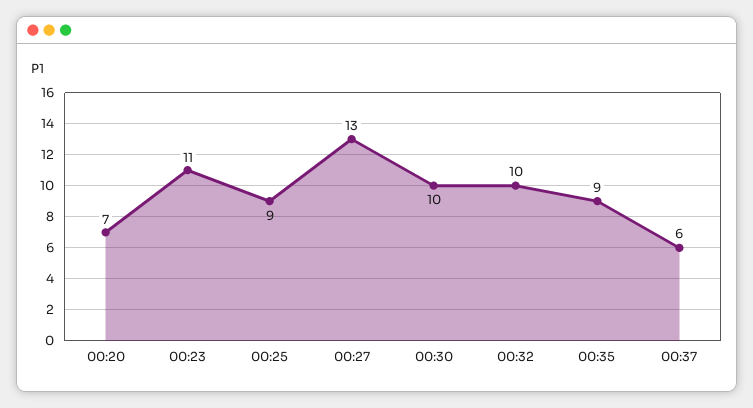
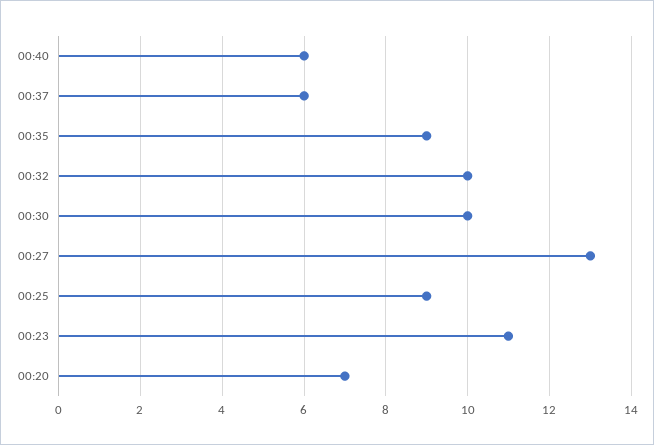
00:40: none -> 6

